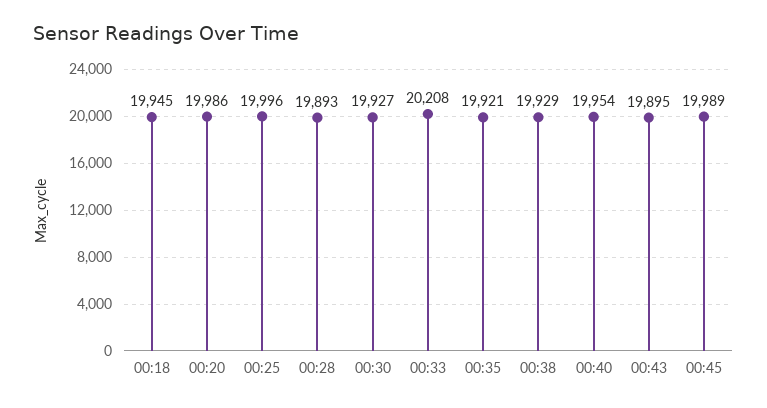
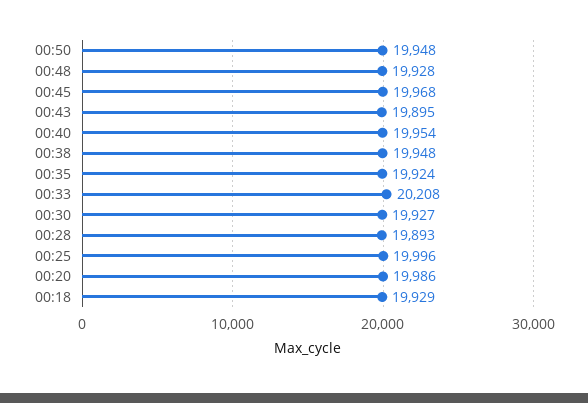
00:18: 19945 -> 19929
00:35: 19921 -> 19924
00:38: 19929 -> 19948
00:45: 19989 -> 19968
00:50: none -> 19948
00:48: none -> 19928

